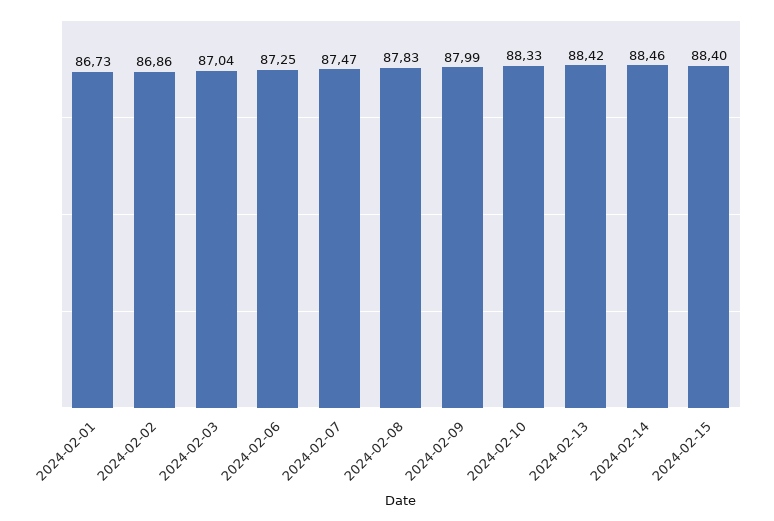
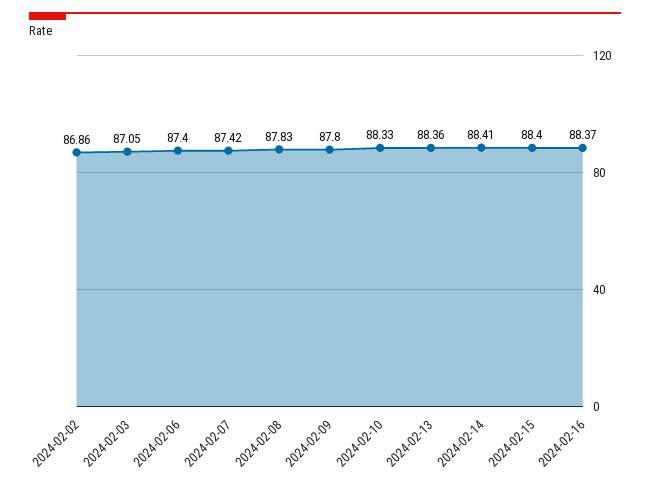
2024-02-01: 86.73 -> none
2024-02-03: 87.04 -> 87.05
2024-02-06: 87.25 -> 87.4
2024-02-07: 87.47 -> 87.42
2024-02-09: 87.99 -> 87.8
2024-02-13: 88.42 -> 88.36
2024-02-14: 88.46 -> 88.41
2024-02-16: none -> 88.37

